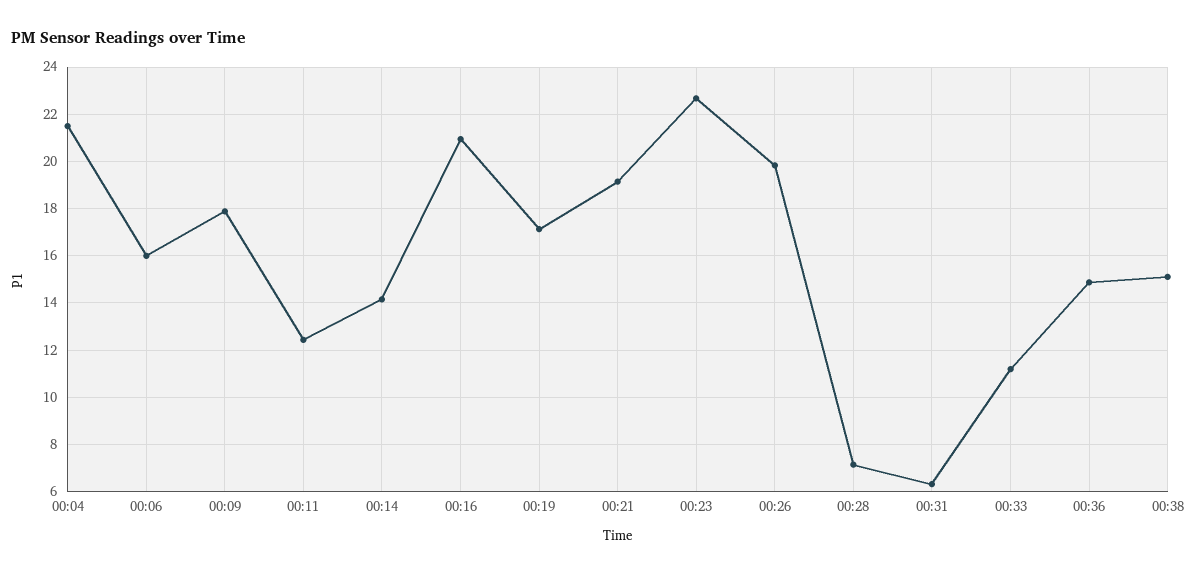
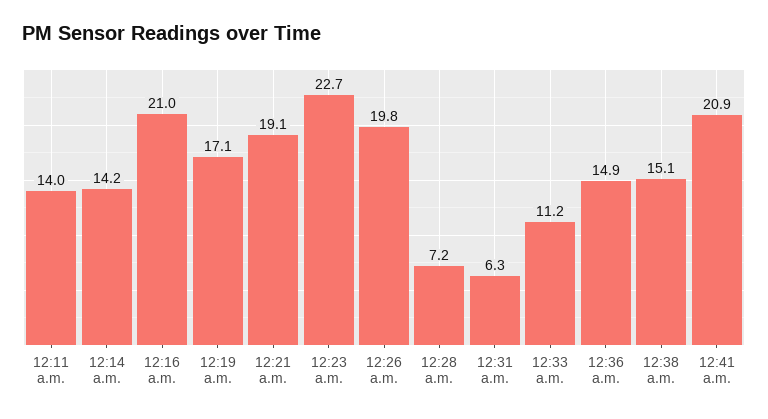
00:04: 21.5 -> none
00:06: 16 -> none
00:09: 18 -> none
00:11: 12.5 -> 14
12:41 a.m.: none -> 20.9

